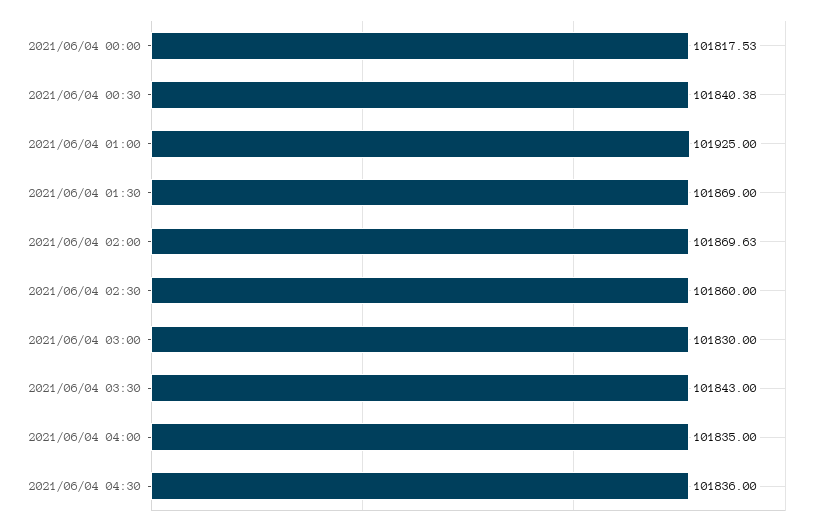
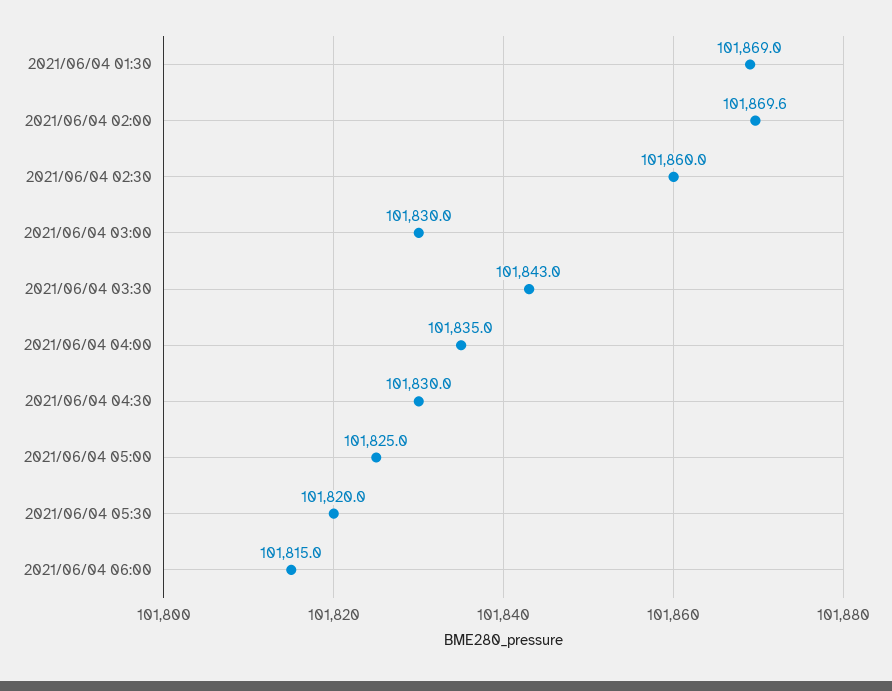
2021/06/04 00:00: 101817.53 -> none
2021/06/04 00:30: 101840.38 -> none
2021/06/04 01:00: 101925 -> none
2021/06/04 04:30: 101836 -> 101830
2021/06/04 05:00: none -> 101825
2021/06/04 05:30: none -> 101820
2021/06/04 06:00: none -> 101815

